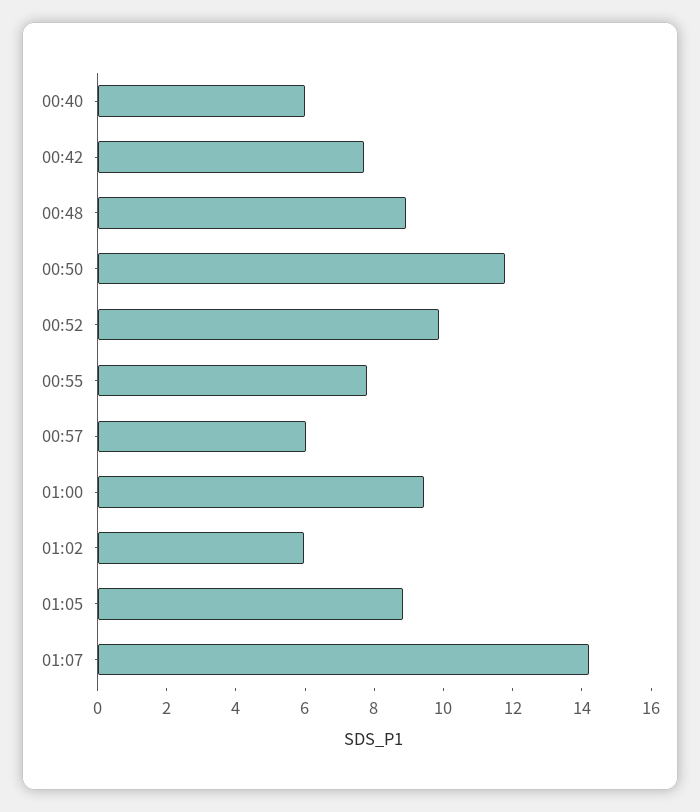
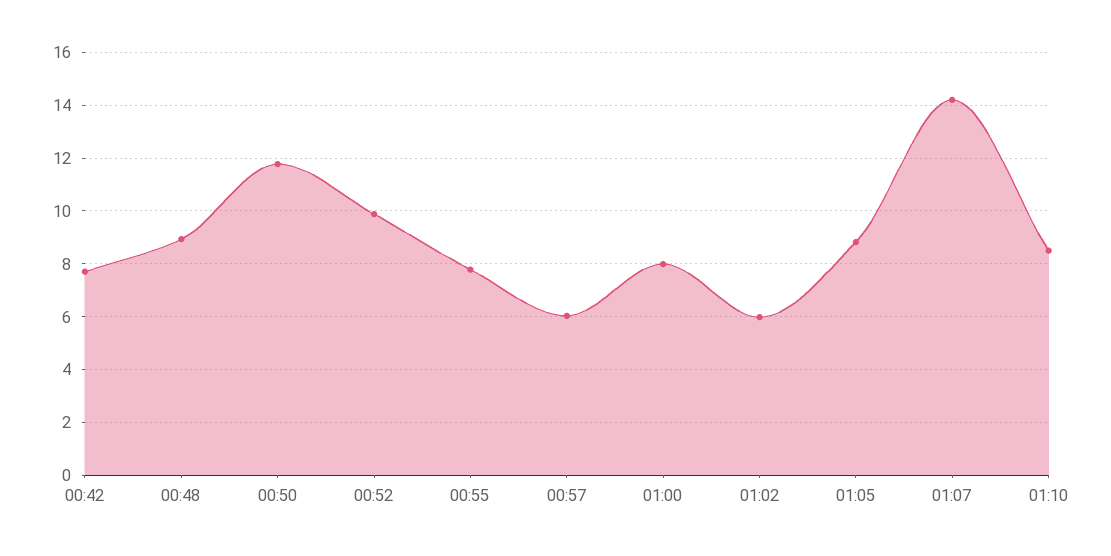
00:40: 6 -> none
01:00: 9.5 -> 8
01:10: none -> 8.5

